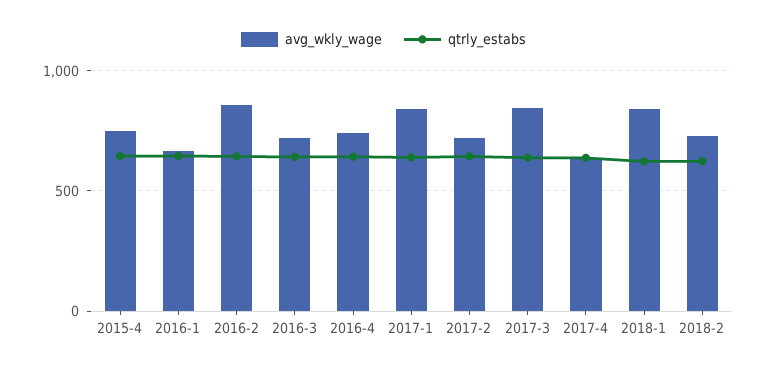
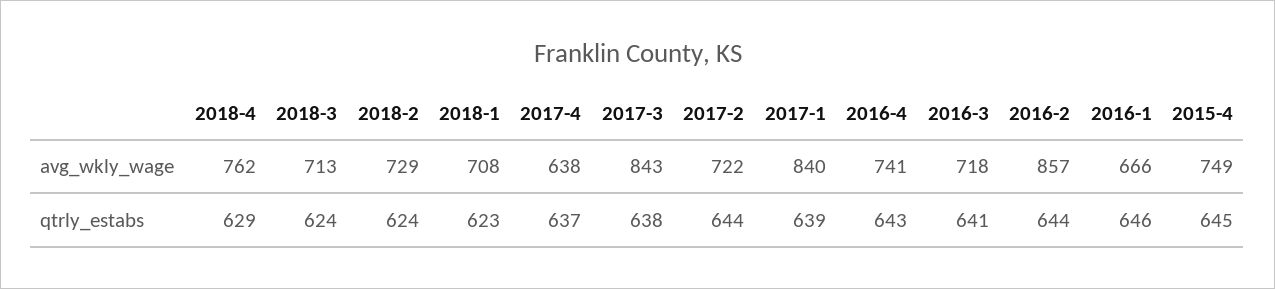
avg_wkly_wage, 2018-1: 850 -> 708
avg_wkly_wage, 2018-4: none -> 762
avg_wkly_wage, 2018-3: none -> 713
qtrly_estabs, 2018-4: none -> 629
qtrly_estabs, 2018-3: none -> 624

